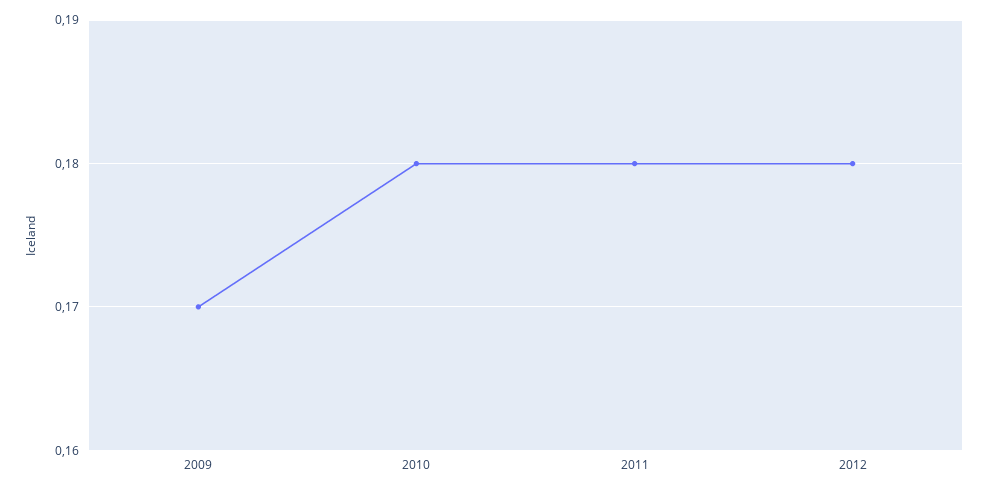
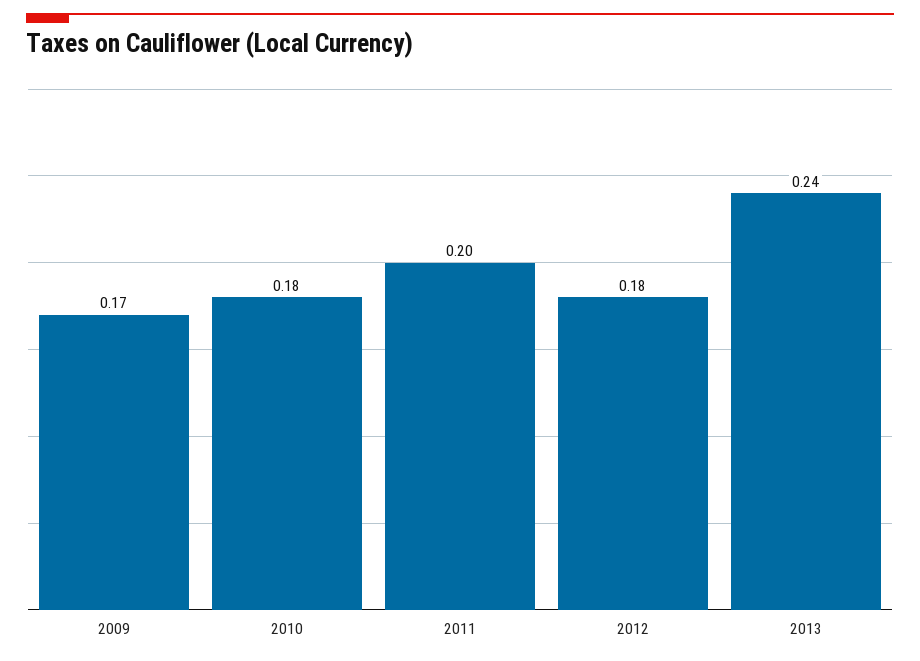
2011: 0.18 -> 0.2
2013: none -> 0.24

